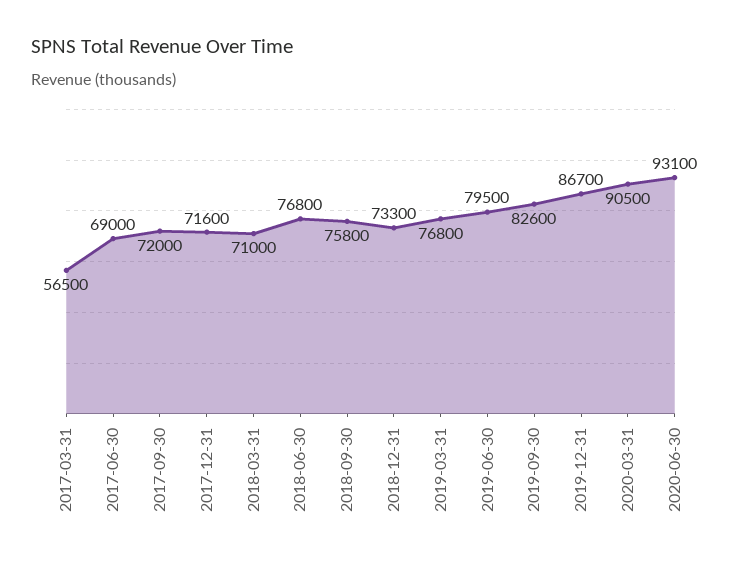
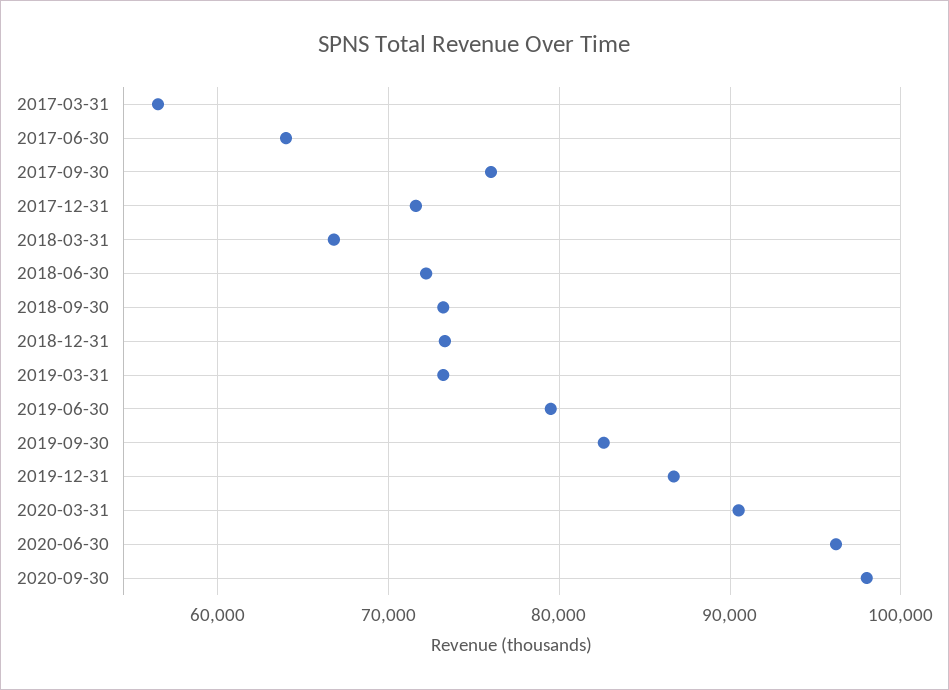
2017-06-30: 69000 -> 64000
2017-09-30: 72000 -> 76000
2018-03-31: 71000 -> 67000
2018-06-30: 76800 -> 72000
2018-09-30: 75800 -> 73000
2019-03-31: 76800 -> 73000
2020-06-30: 93100 -> 96000
2020-09-30: none -> 98000

